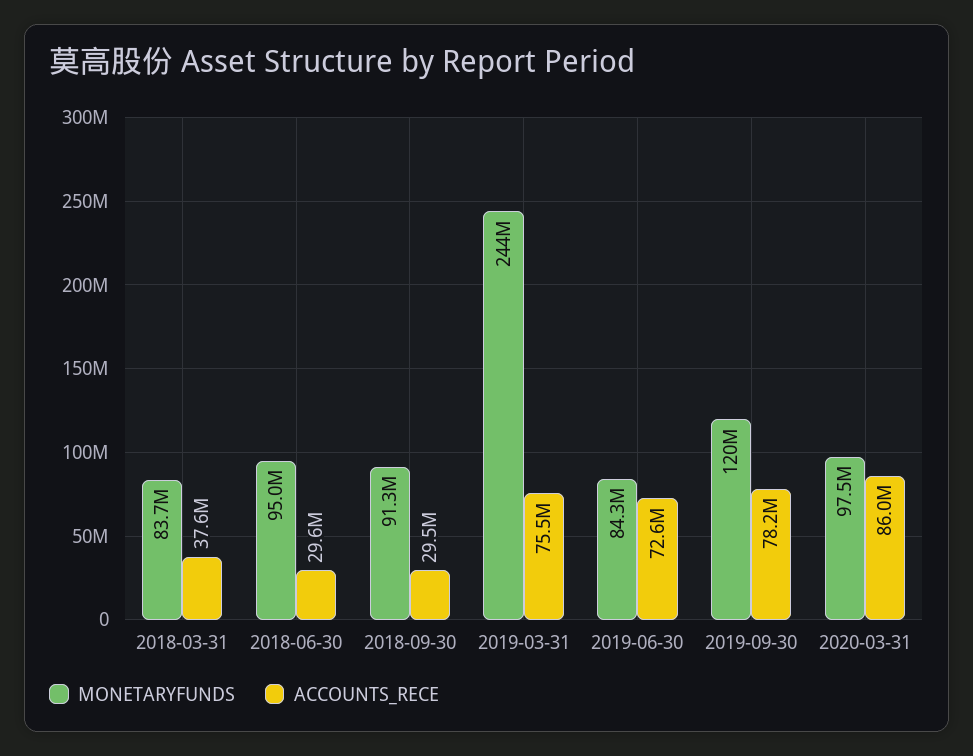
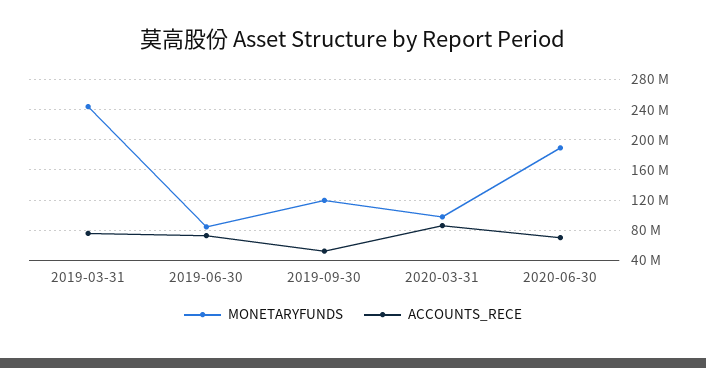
MONETARYFUNDS, 2018-03-31: 83700000 -> none
ACCOUNTS_RECE, 2018-03-31: 37600000 -> none
MONETARYFUNDS, 2018-06-30: 95000000 -> none
ACCOUNTS_RECE, 2018-06-30: 29600000 -> none
MONETARYFUNDS, 2018-09-30: 91300000 -> none
ACCOUNTS_RECE, 2018-09-30: 29500000 -> none
ACCOUNTS_RECE, 2019-09-30: 78200000 -> 50000000
MONETARYFUNDS, 2020-06-30: none -> 190000000
ACCOUNTS_RECE, 2020-06-30: none -> 70000000

